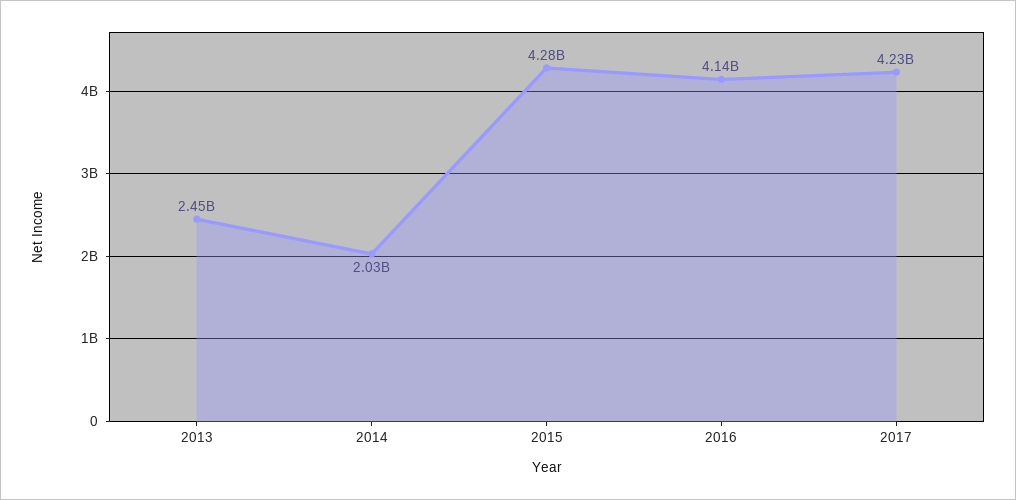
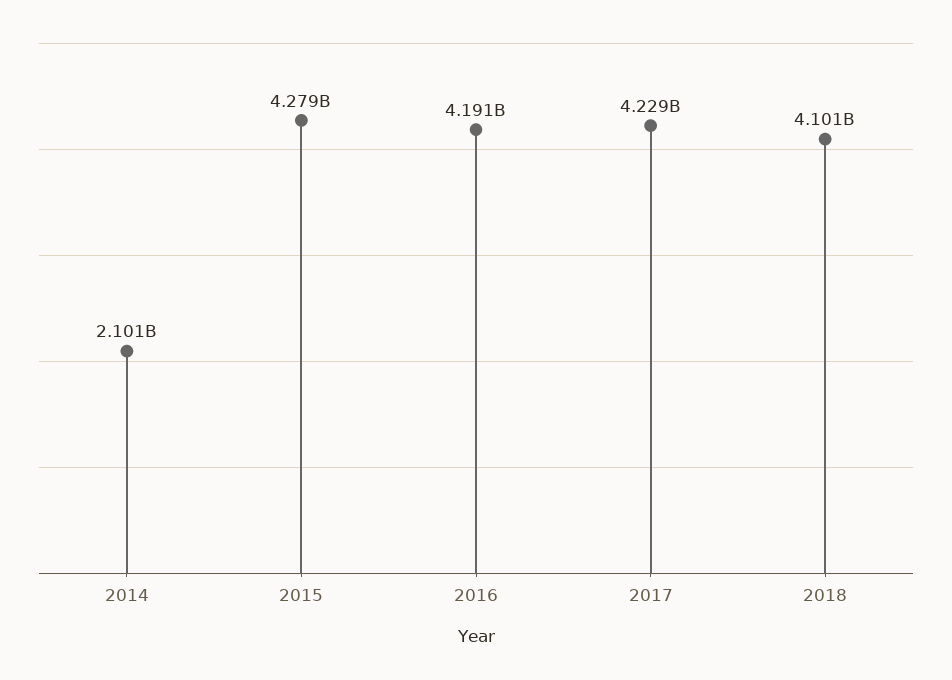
2013: 2450000000 -> none
2014: 2030000000 -> 2101000000
2016: 4140000000 -> 4191000000
2018: none -> 4101000000

